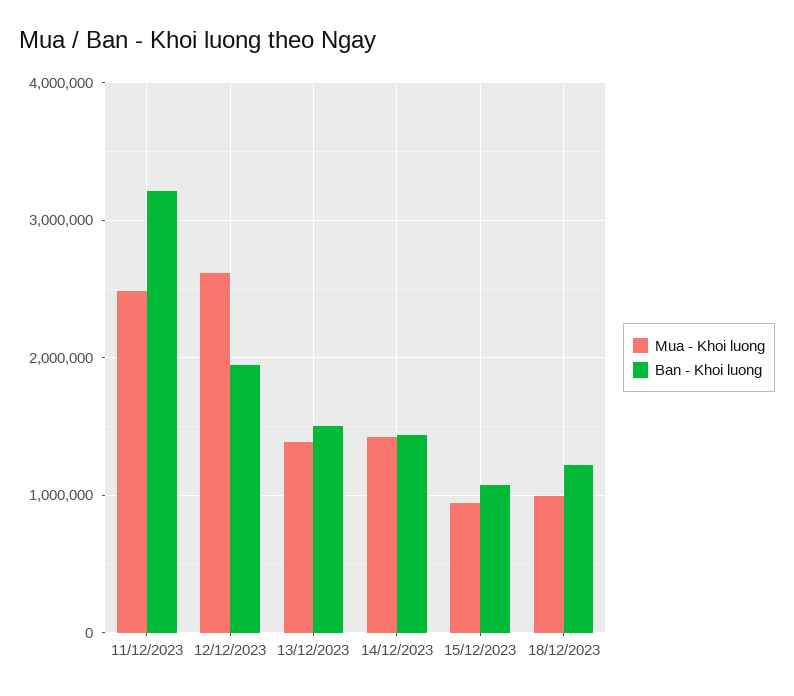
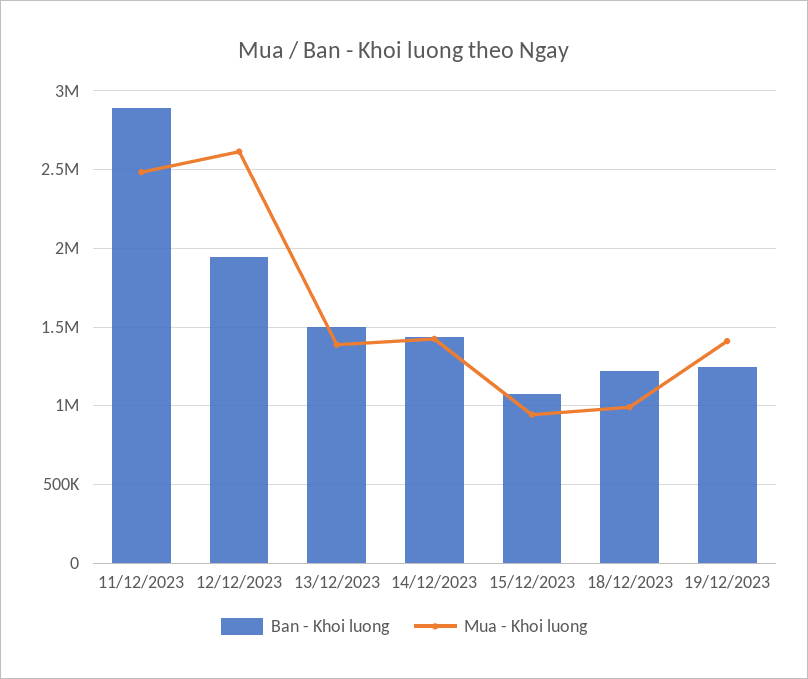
Ban - Khoi luong, 11/12/2023: 3200000 -> 2900000
Ban - Khoi luong, 19/12/2023: none -> 1250000
Mua - Khoi luong, 19/12/2023: none -> 1400000

